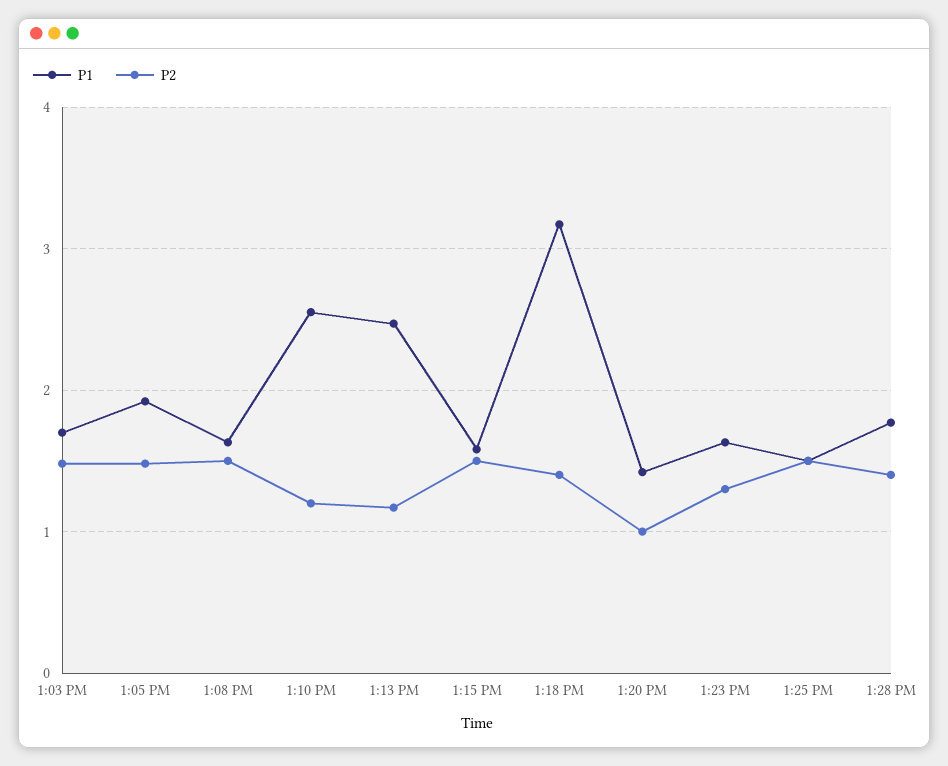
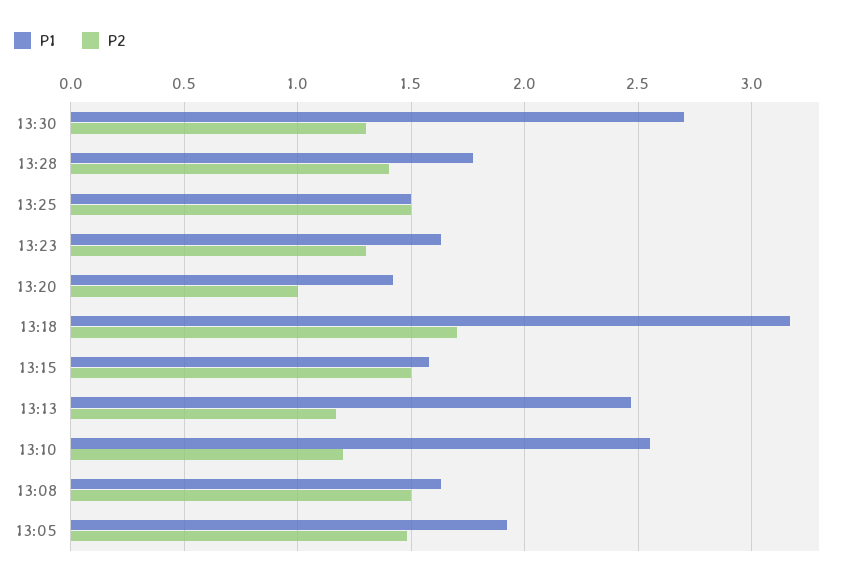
P1, 1:03 PM: 1.7 -> none
P2, 1:03 PM: 1.5 -> none
P2, 1:18 PM: 1.4 -> 1.7
P1, 13:30: none -> 2.7
P2, 13:30: none -> 1.3

